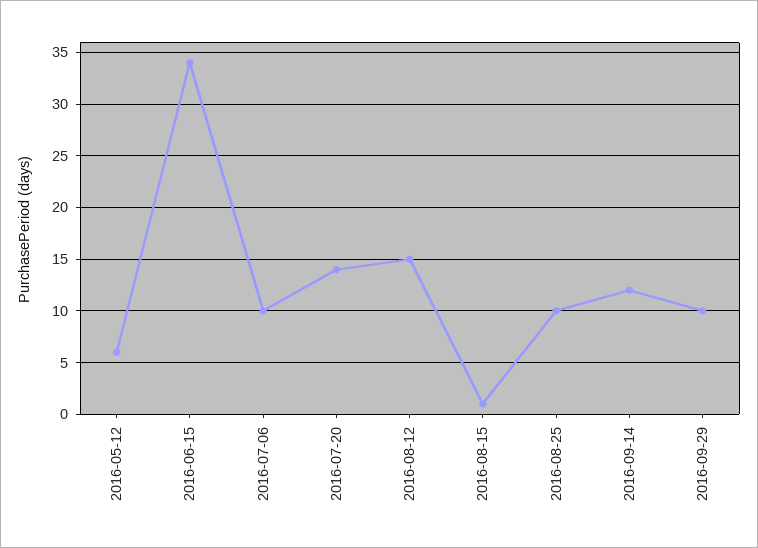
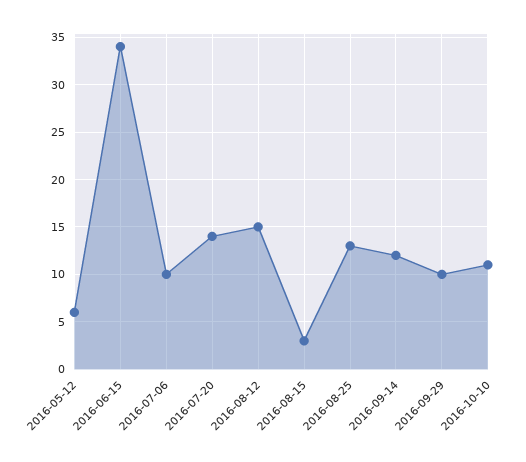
2016-08-15: 1 -> 3
2016-08-25: 10 -> 13
2016-10-10: none -> 11

